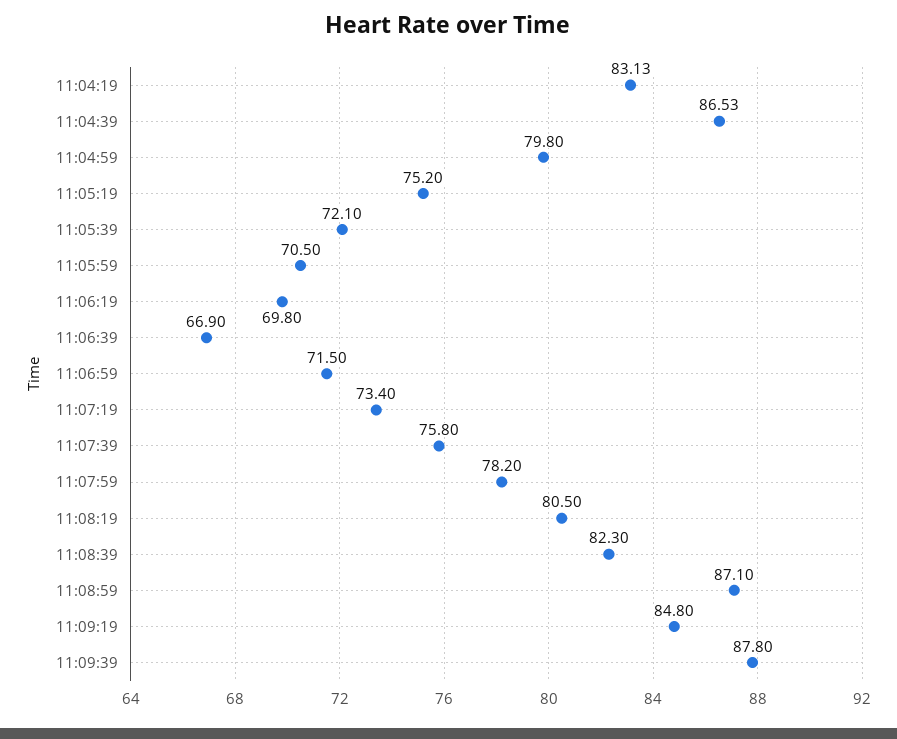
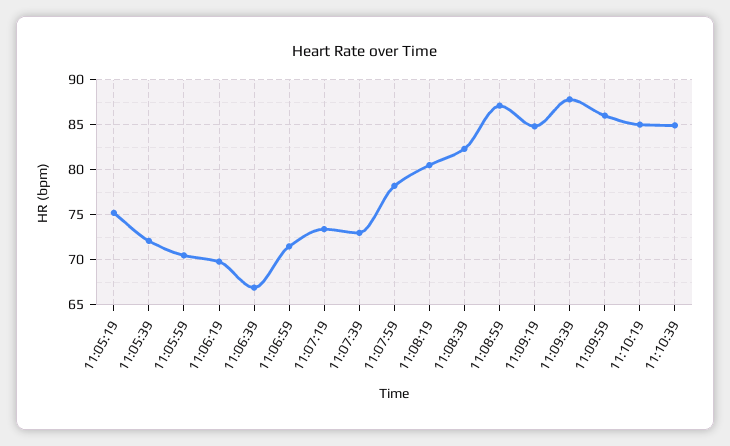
11:04:19: 83.13 -> none
11:04:39: 86.53 -> none
11:04:59: 79.8 -> none
11:07:39: 75.8 -> 73
11:09:59: none -> 86
11:10:19: none -> 85
11:10:39: none -> 85

